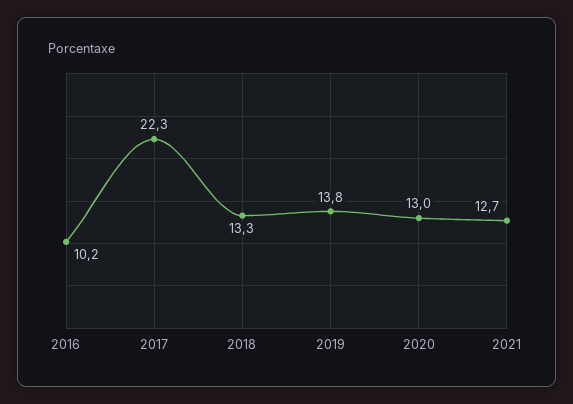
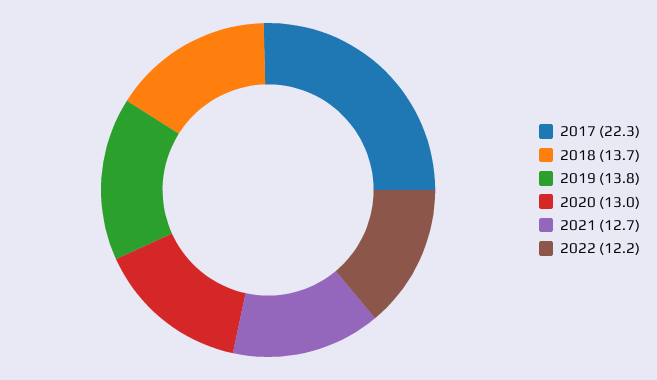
2016: 10.2 -> none
2018: 13.3 -> 13.7
2022: none -> 12.2

